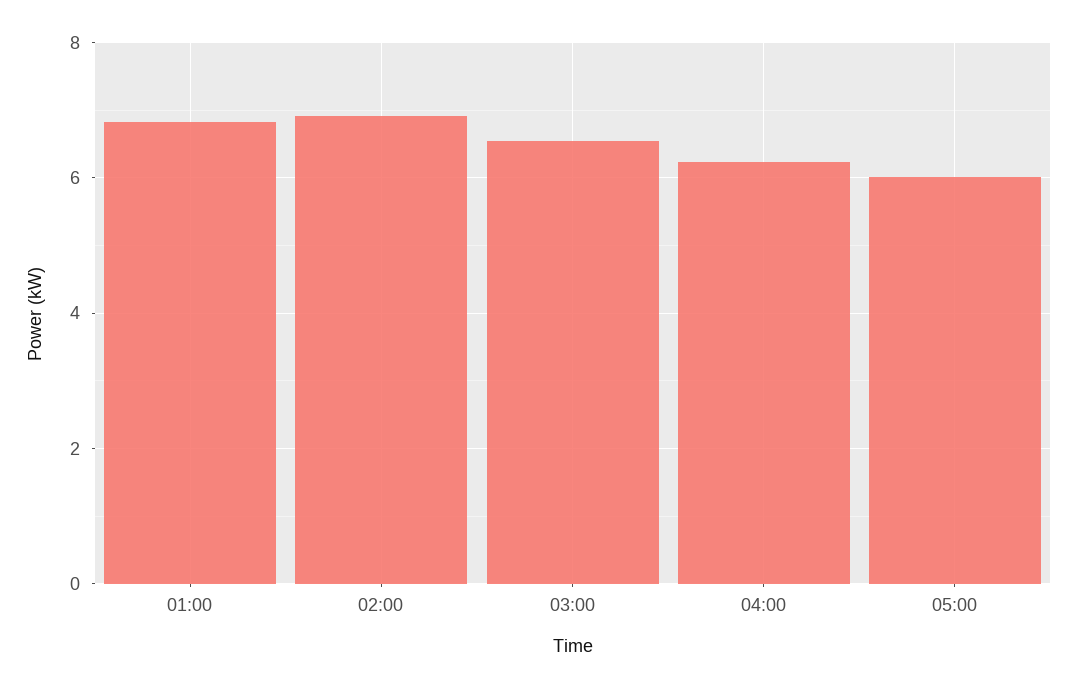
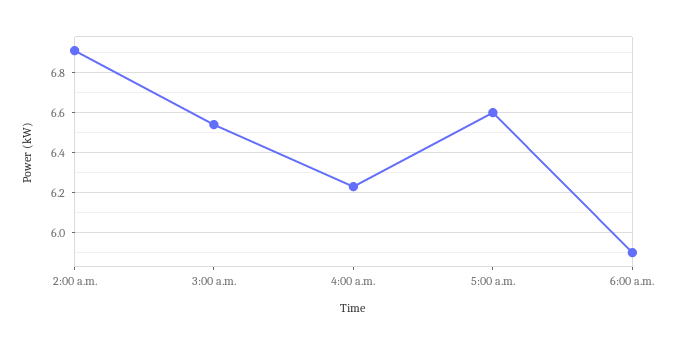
01:00: 6.8 -> none
05:00: 6 -> 6.6
6:00 a.m.: none -> 5.9

